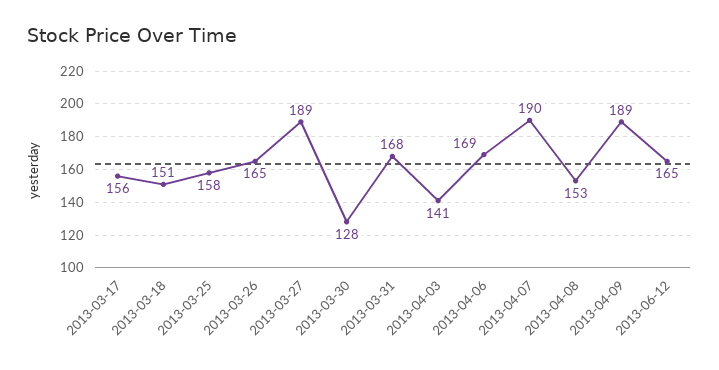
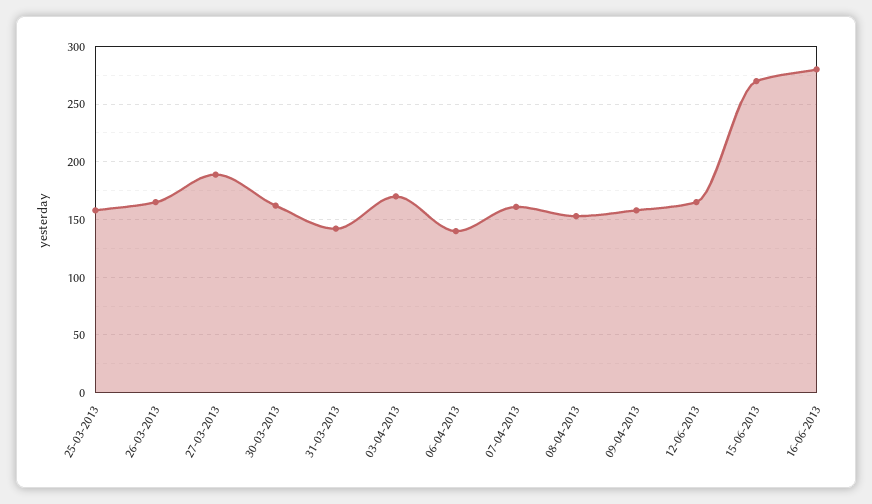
2013-03-17: 156 -> none
2013-03-18: 151 -> none
2013-03-30: 128 -> 160
2013-03-31: 168 -> 140
2013-04-03: 141 -> 170
2013-04-06: 169 -> 140
2013-04-07: 190 -> 160
2013-04-09: 189 -> 160
15-06-2013: none -> 270
16-06-2013: none -> 280

